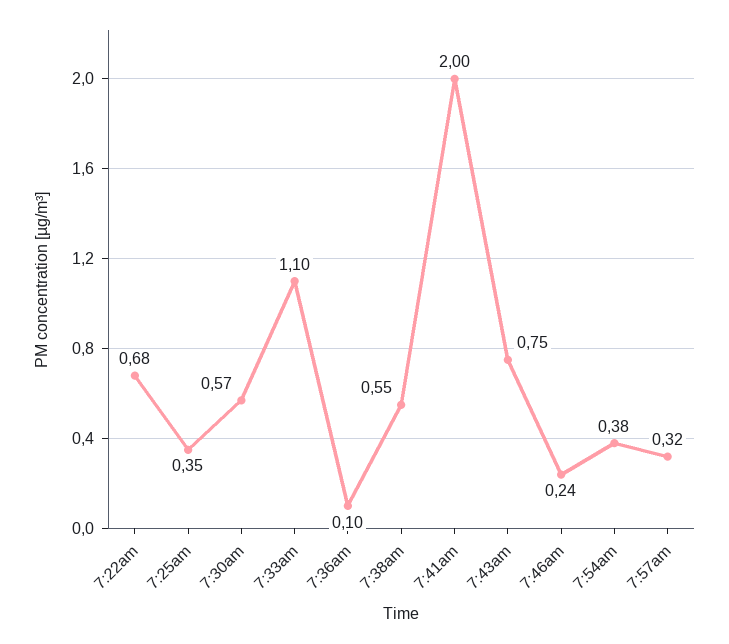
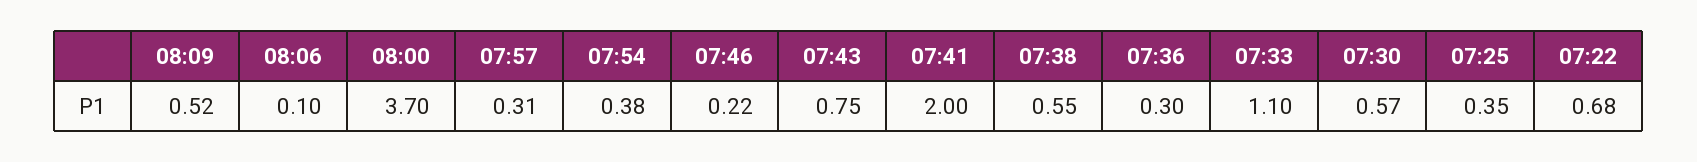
7:36am: 0.1 -> 0.3
7:46am: 0.24 -> 0.22
7:57am: 0.32 -> 0.31
08:09: none -> 0.52
08:06: none -> 0.1
08:00: none -> 3.7

